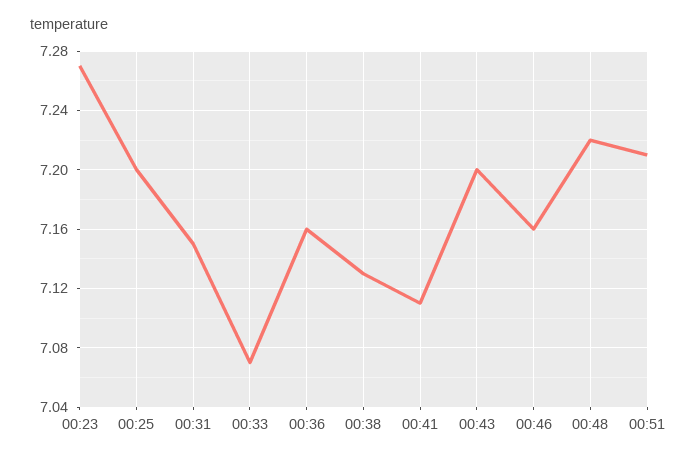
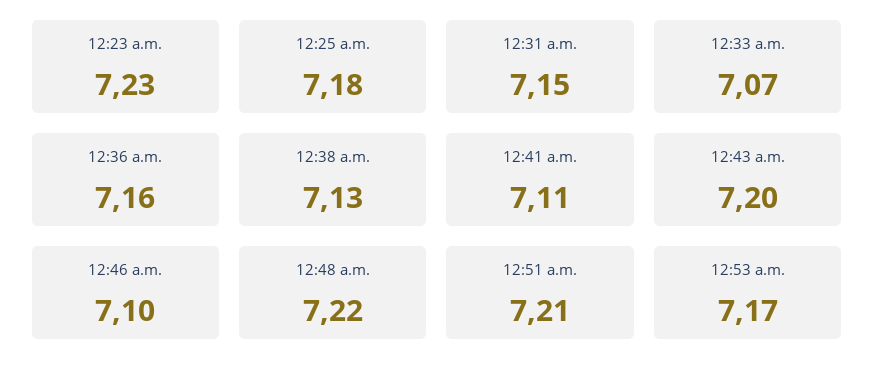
00:23: 7.27 -> 7.23
00:25: 7.2 -> 7.18
00:46: 7.16 -> 7.1
12:53 a.m.: none -> 7.17

